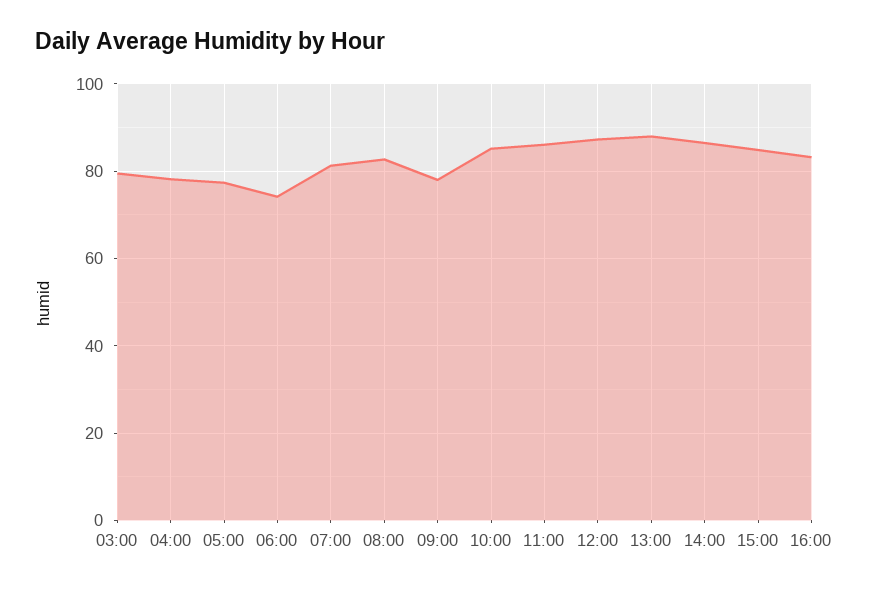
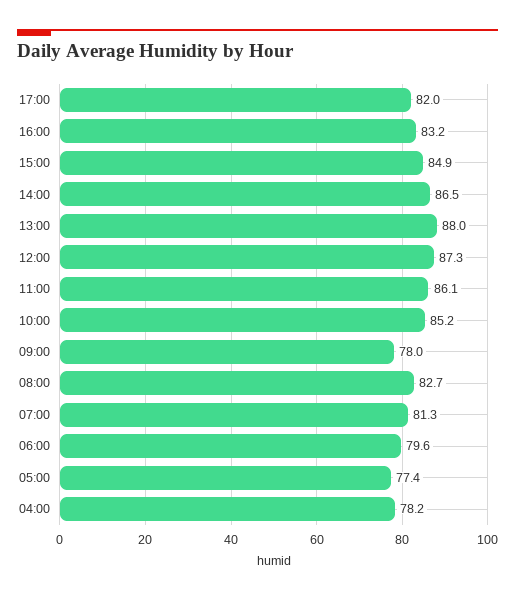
03:00: 80 -> none
06:00: 74 -> 79.6
17:00: none -> 82

